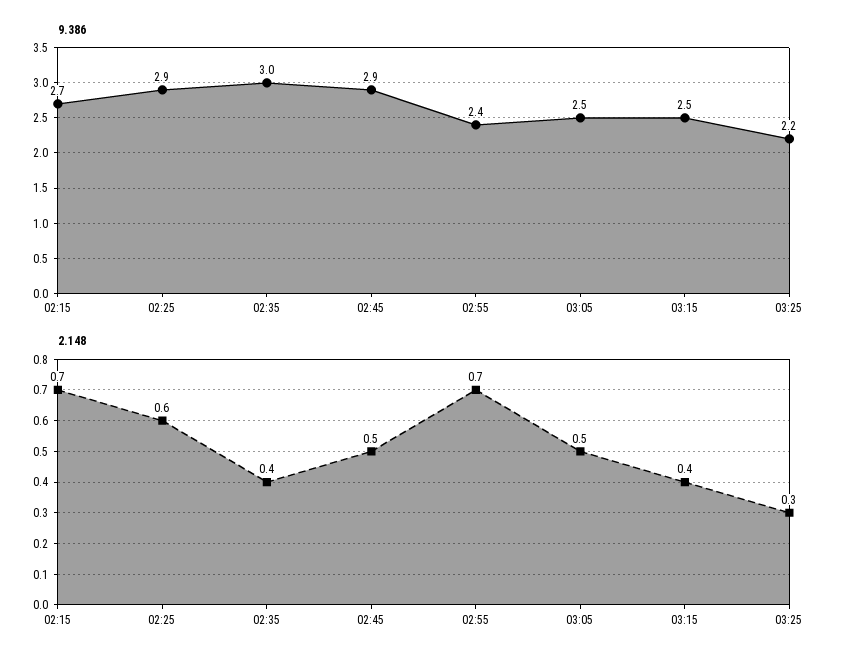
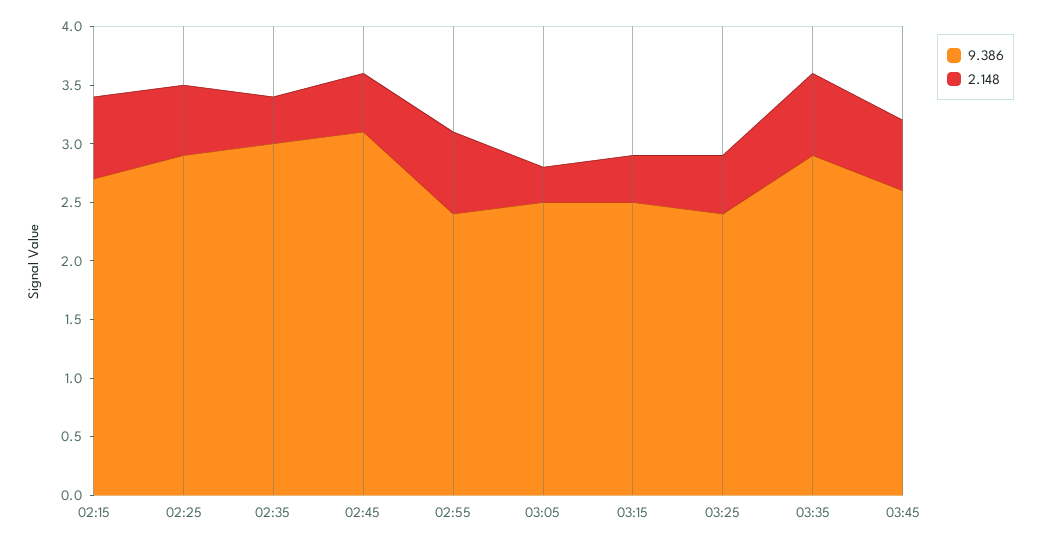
9.386, 02:45: 2.9 -> 3.1
9.386, 03:25: 2.2 -> 2.4
2.148, 03:05: 0.5 -> 0.3
2.148, 03:25: 0.3 -> 0.5
9.386, 03:35: none -> 2.9
2.148, 03:35: none -> 0.7
9.386, 03:45: none -> 2.6
2.148, 03:45: none -> 0.6

